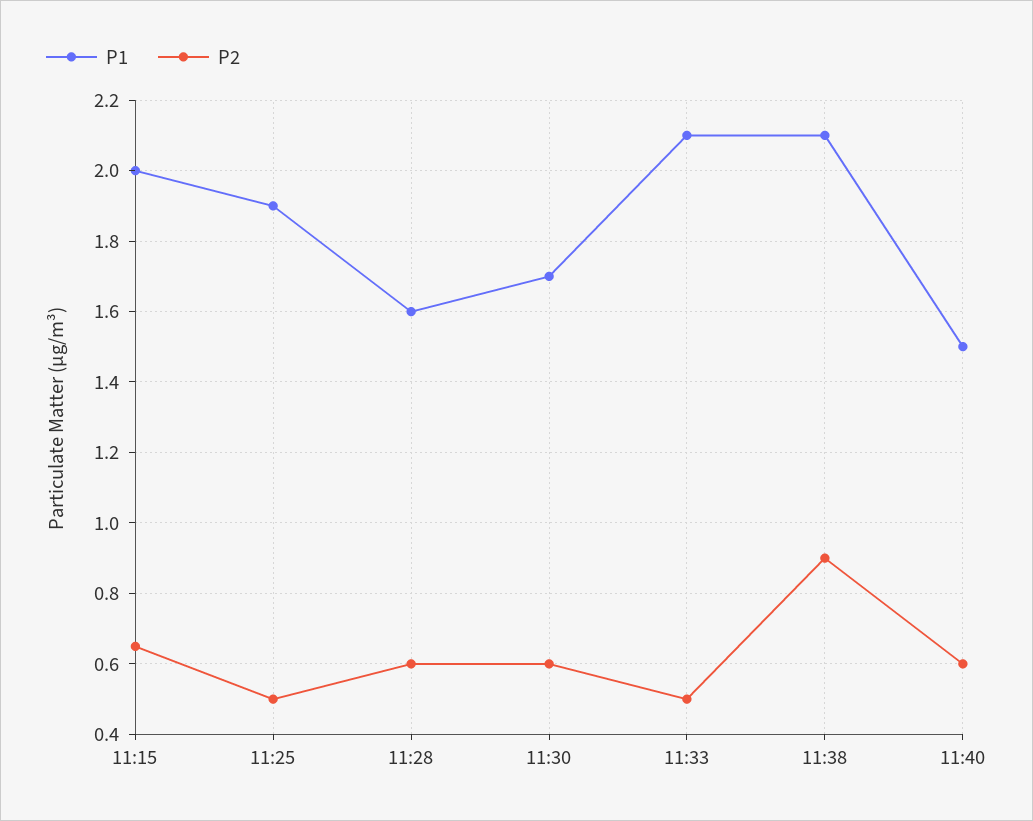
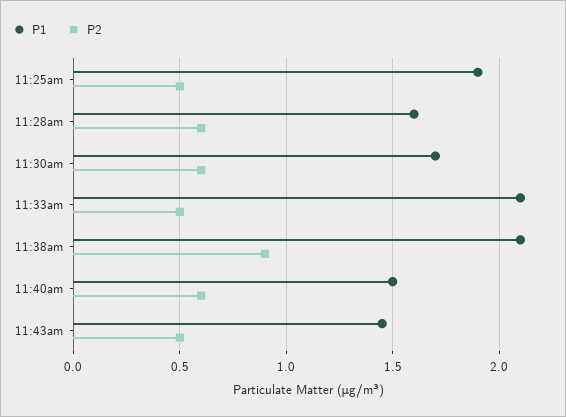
P1, 11:15: 2 -> none
P2, 11:15: 0.65 -> none
P1, 11:43am: none -> 1.45
P2, 11:43am: none -> 0.5

